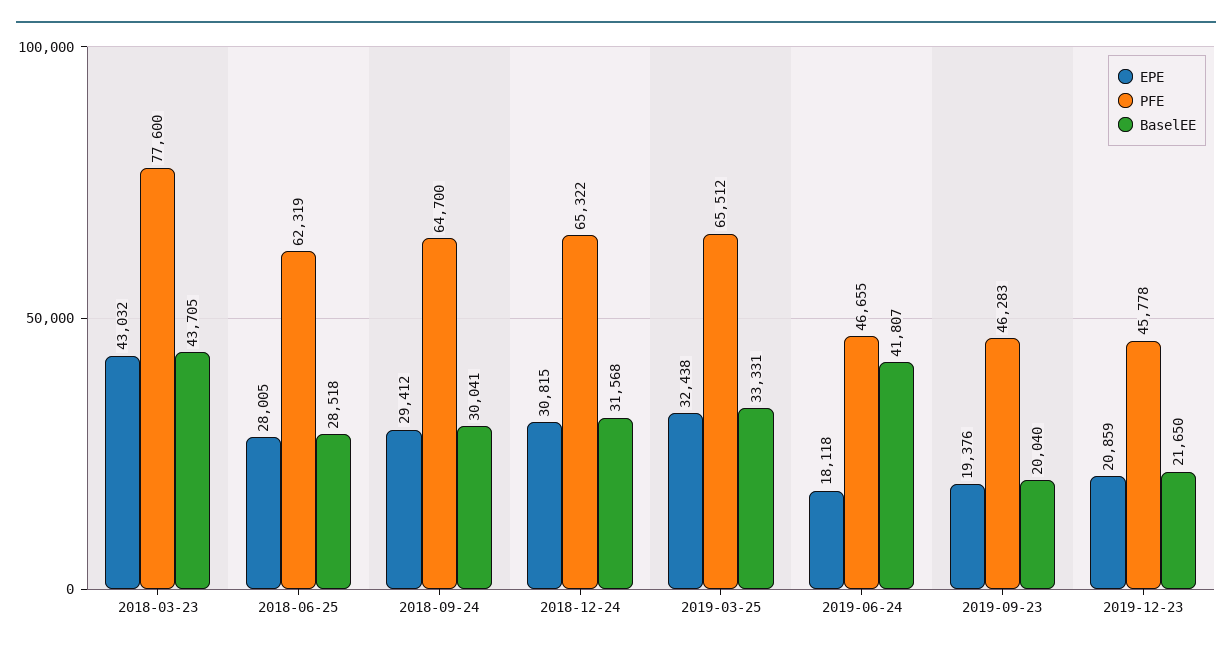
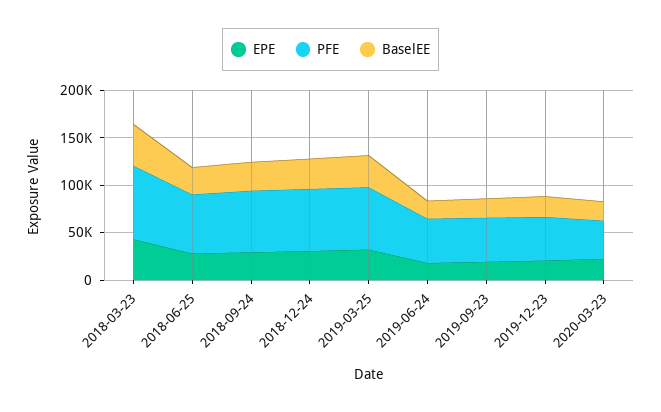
BaselEE, 2019-06-24: 41807 -> 20000
EPE, 2020-03-23: none -> 20000
PFE, 2020-03-23: none -> 40000
BaselEE, 2020-03-23: none -> 20000

